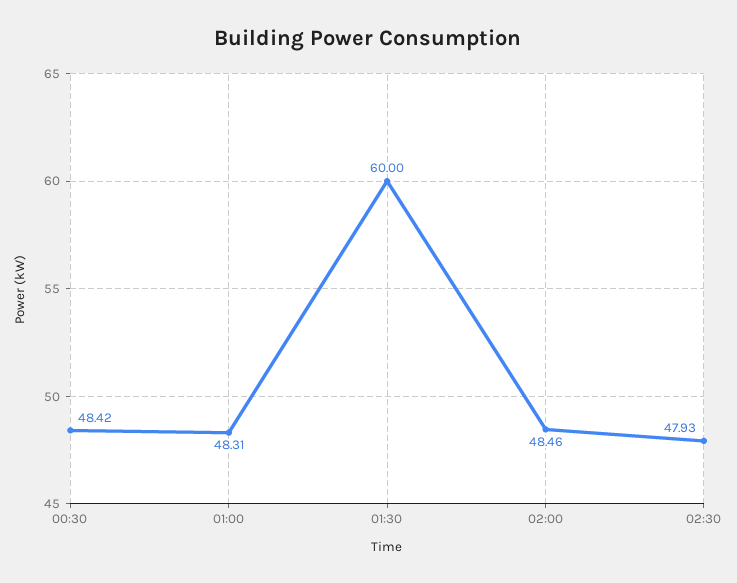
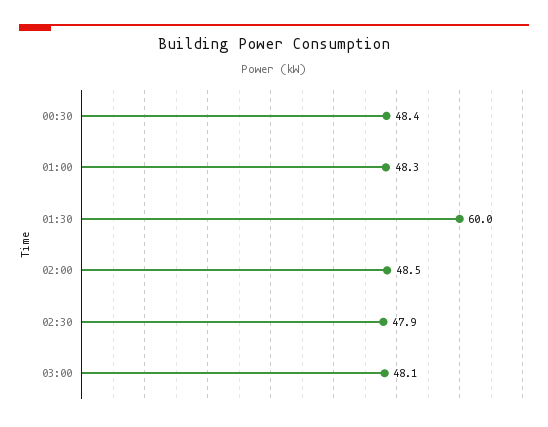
03:00: none -> 48.1

